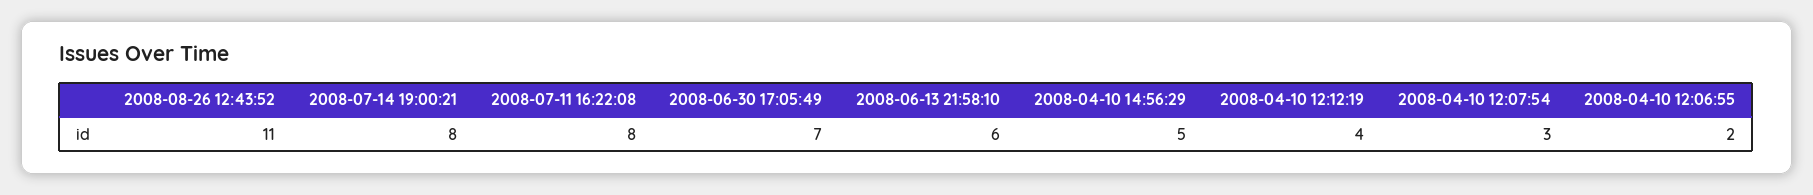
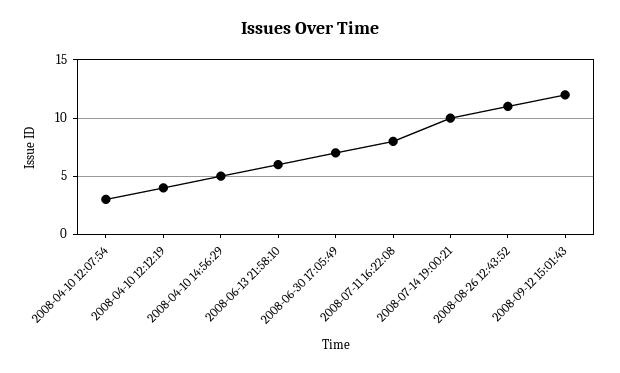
2008-07-14 19:00:21: 8 -> 10
2008-04-10 12:06:55: 2 -> none
2008-09-12 15:01:43: none -> 12

